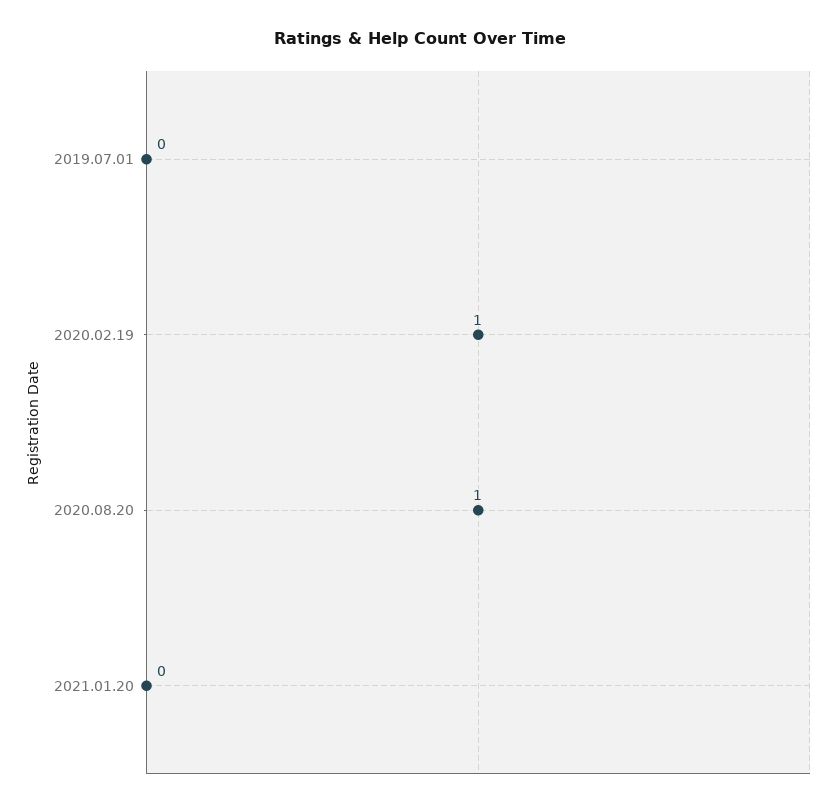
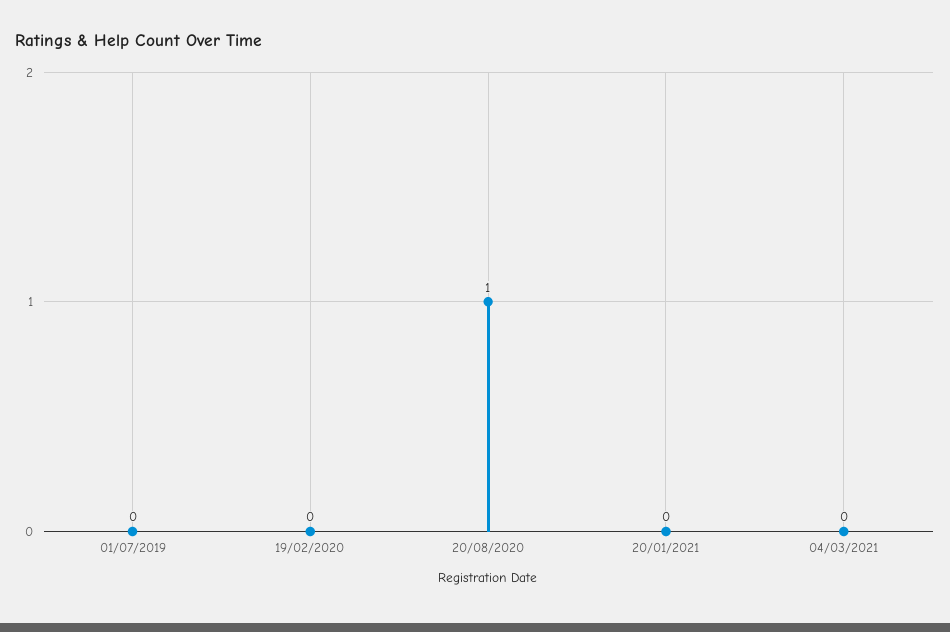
2020.02.19: 1 -> 0
04/03/2021: none -> 0

